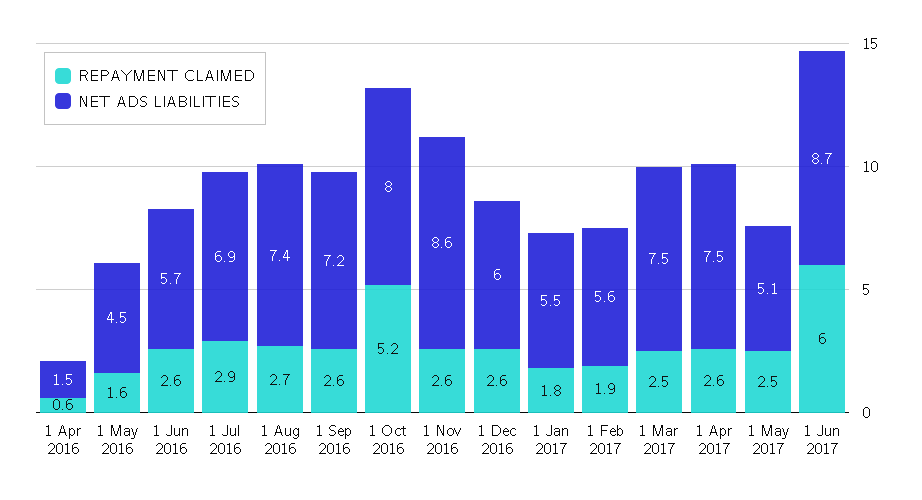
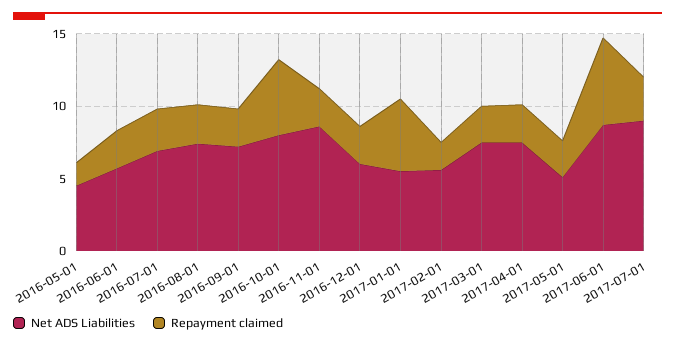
REPAYMENT CLAIMED, 1 Apr 2016: 0.6 -> none
NET ADS LIABILITIES, 1 Apr 2016: 1.5 -> none
REPAYMENT CLAIMED, 1 Jan 2017: 1.8 -> 5
NET ADS LIABILITIES, 2017-07-01: none -> 9
REPAYMENT CLAIMED, 2017-07-01: none -> 3

